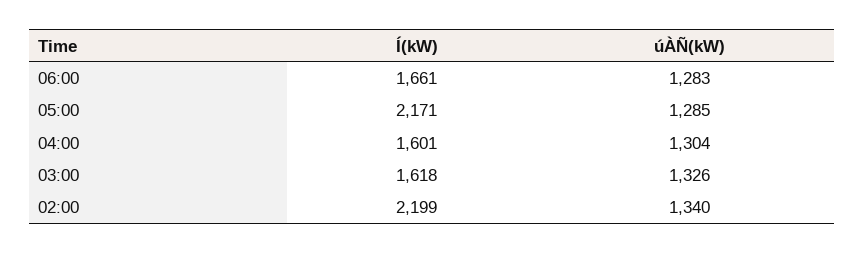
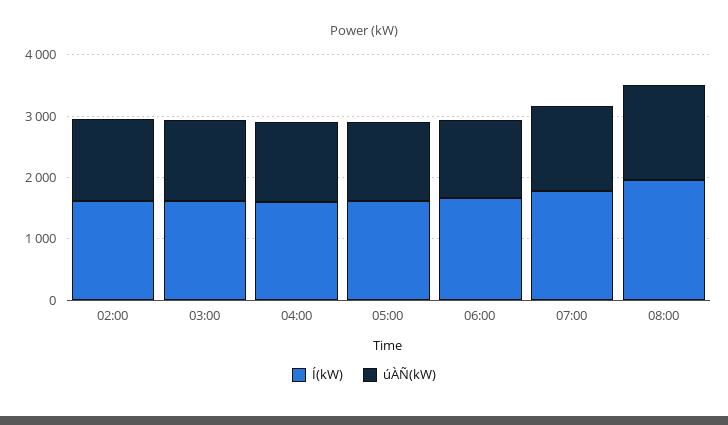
Í(kW), 05:00: 2171 -> 1600
Í(kW), 02:00: 2199 -> 1600
Í(kW), 07:00: none -> 1800
úÀÑ(kW), 07:00: none -> 1400
Í(kW), 08:00: none -> 2000
úÀÑ(kW), 08:00: none -> 1600

